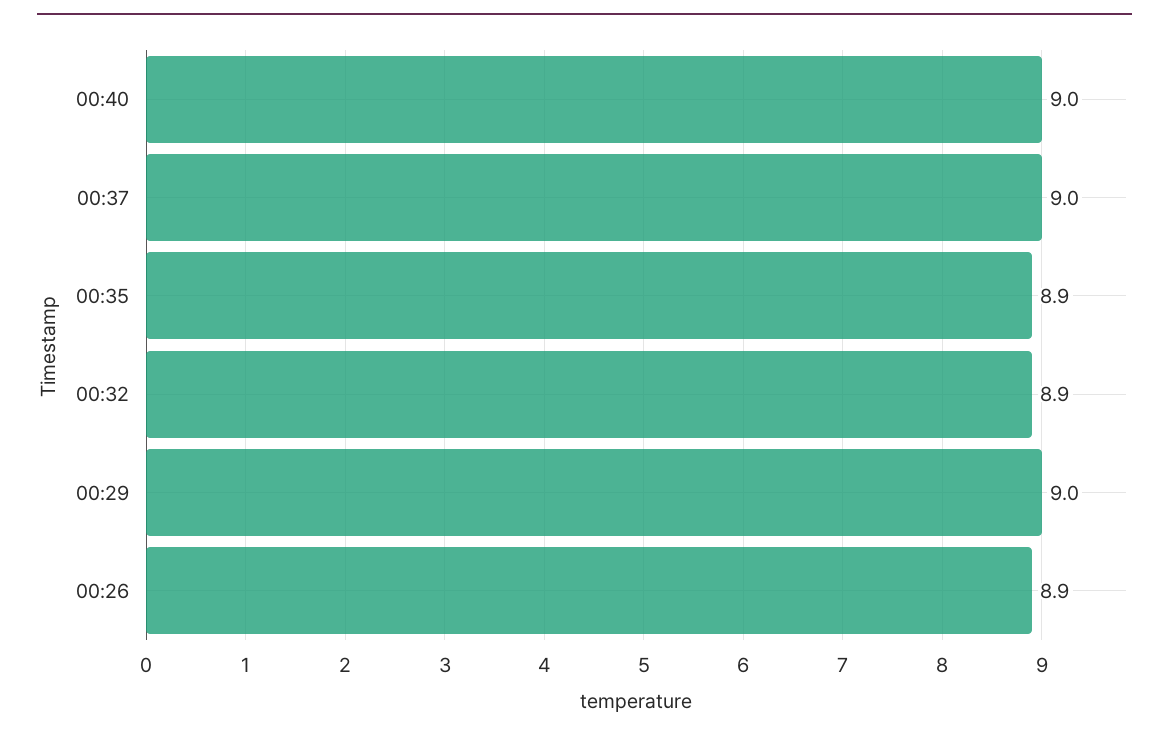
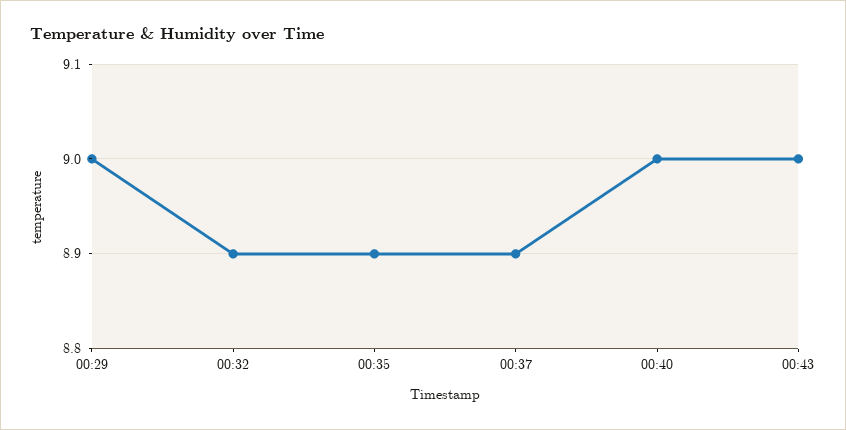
00:37: 9 -> 8.9
00:26: 8.9 -> none
00:43: none -> 9

